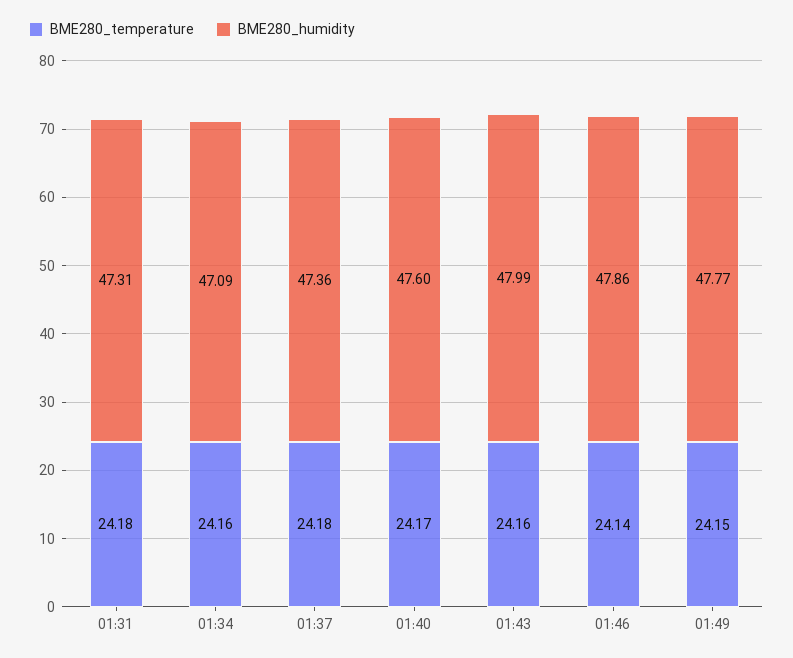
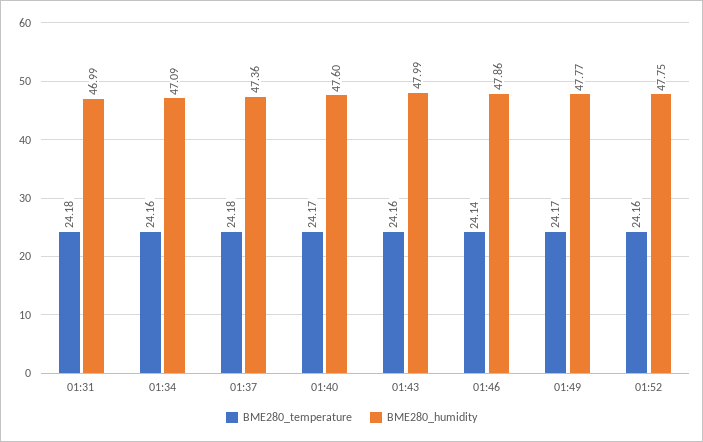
BME280_humidity, 01:31: 47.31 -> 46.99
BME280_temperature, 01:49: 24.15 -> 24.17
BME280_temperature, 01:52: none -> 24.16
BME280_humidity, 01:52: none -> 47.75

